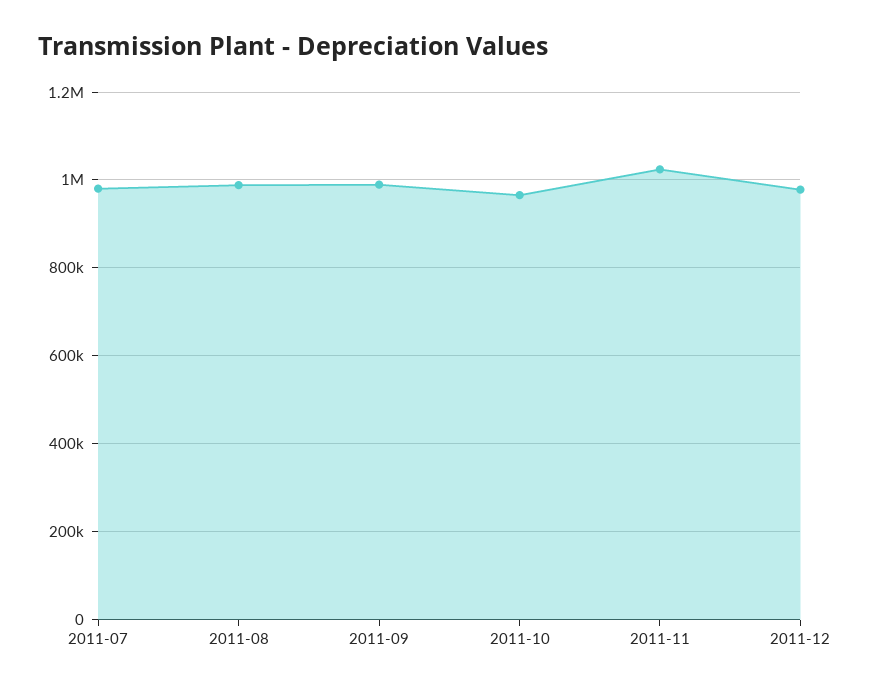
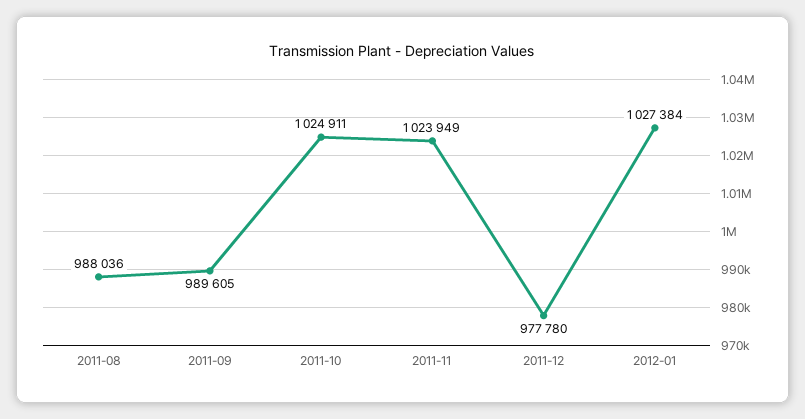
2011-07: 980000 -> none
2011-10: 960000 -> 1024911
2012-01: none -> 1027384

